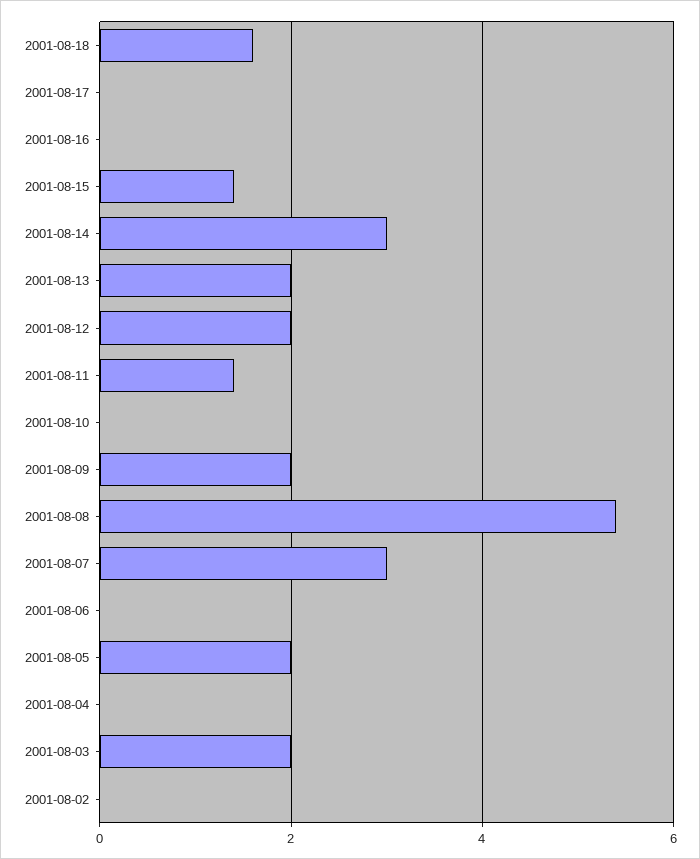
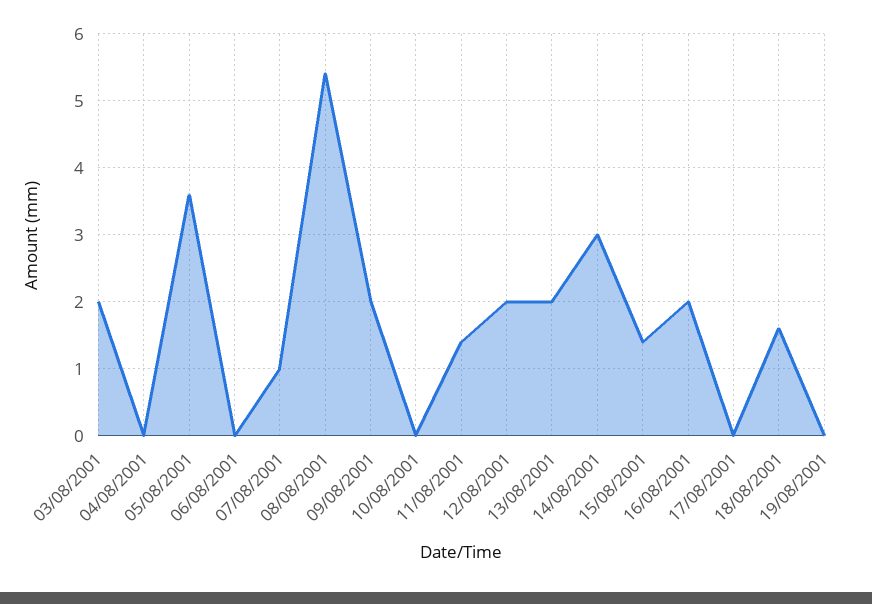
2001-08-16: 0 -> 2
2001-08-07: 3 -> 1
2001-08-05: 2 -> 3.6
2001-08-02: 0 -> none
19/08/2001: none -> 0

